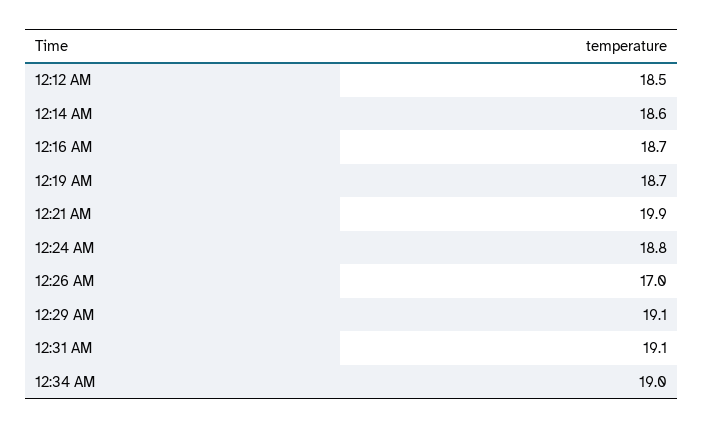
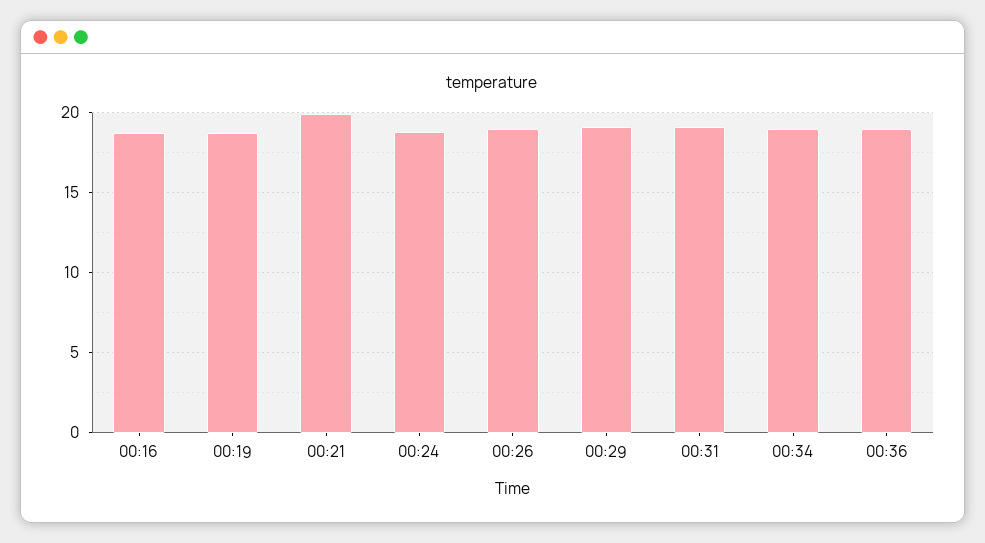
12:12 AM: 18.5 -> none
12:14 AM: 18.6 -> none
12:26 AM: 17 -> 19
00:36: none -> 19

